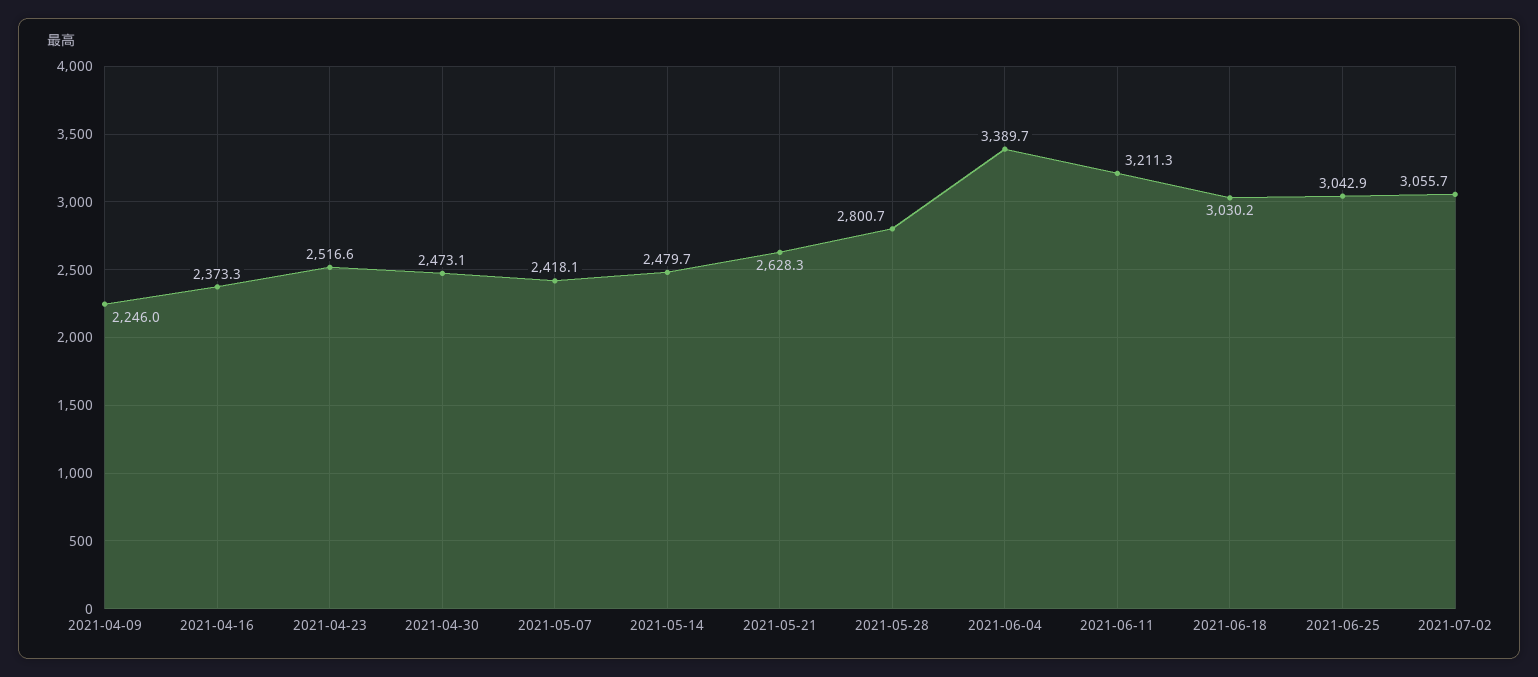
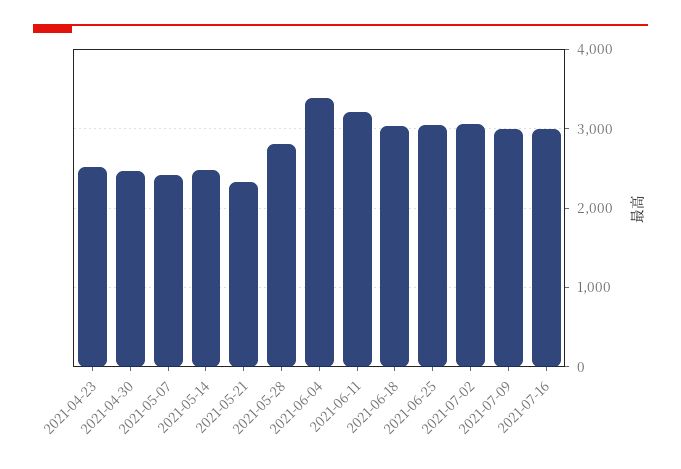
2021-04-09: 2246 -> none
2021-04-16: 2373.3 -> none
2021-05-21: 2628.3 -> 2300
2021-07-09: none -> 3000
2021-07-16: none -> 3000

